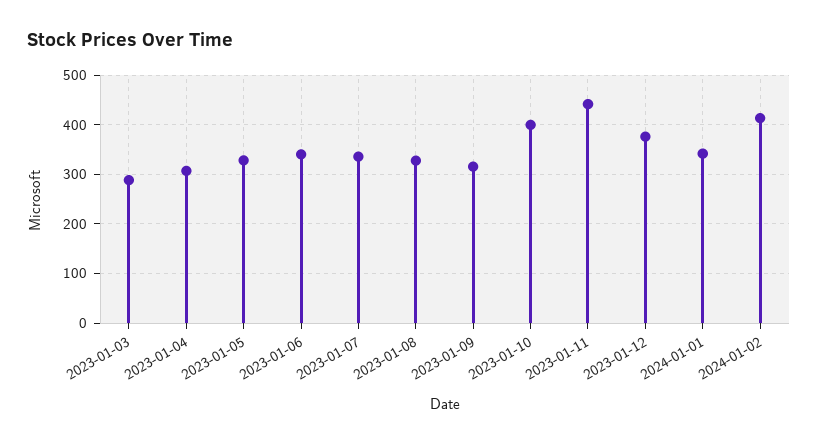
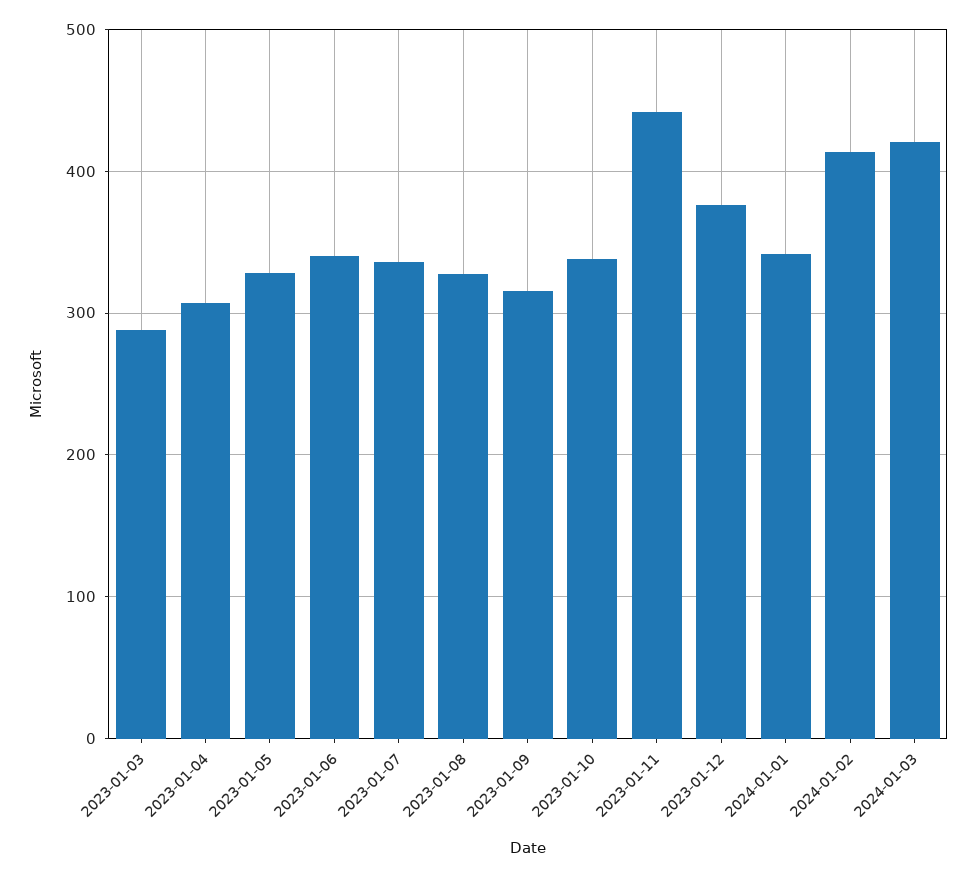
2023-01-10: 400 -> 340
2024-01-03: none -> 420

